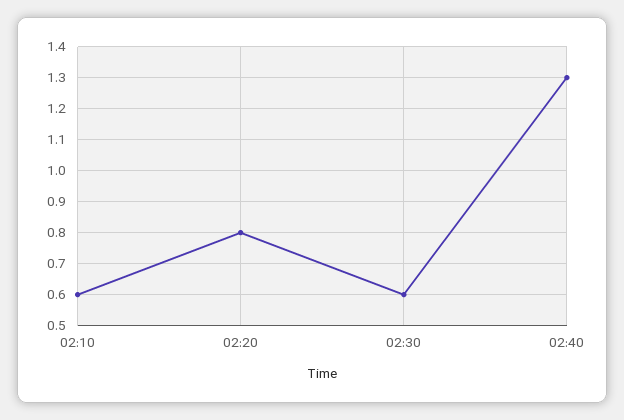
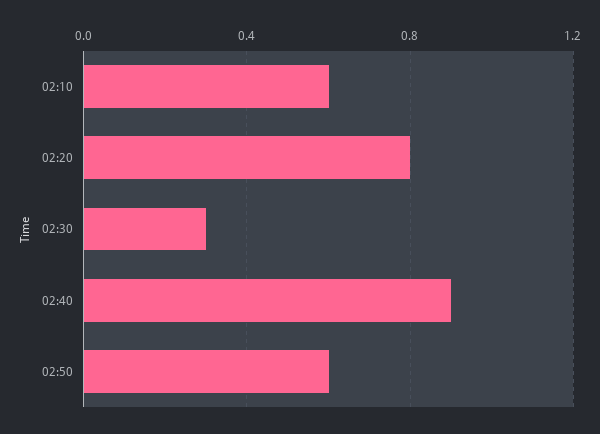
02:30: 0.6 -> 0.3
02:40: 1.3 -> 0.9
02:50: none -> 0.6

